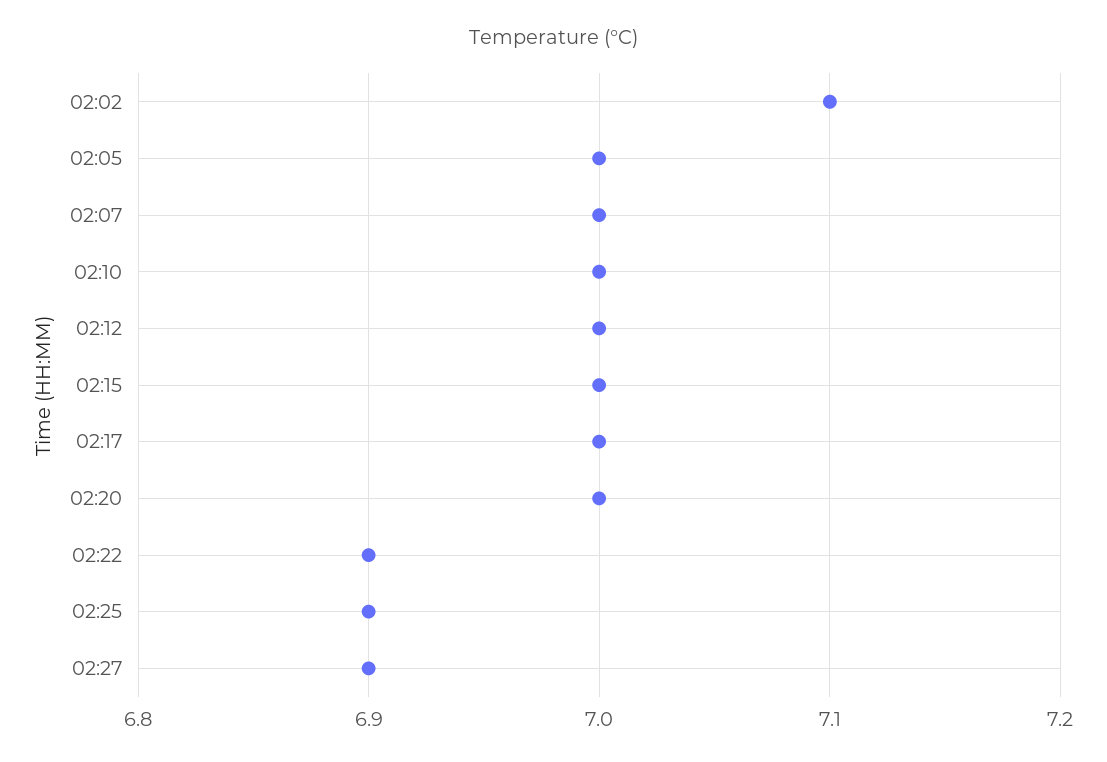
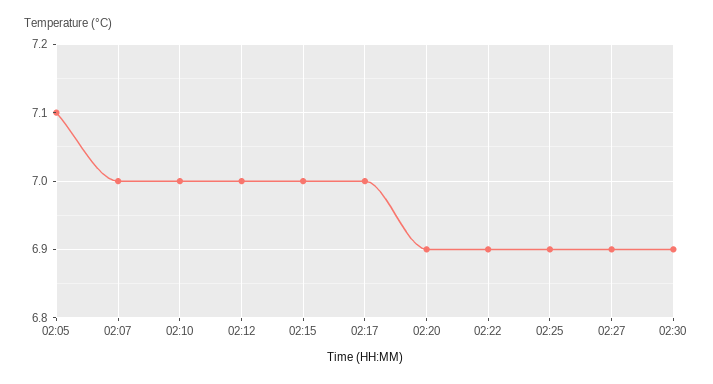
02:02: 7.1 -> none
02:05: 7 -> 7.1
02:20: 7 -> 6.9
02:30: none -> 6.9

